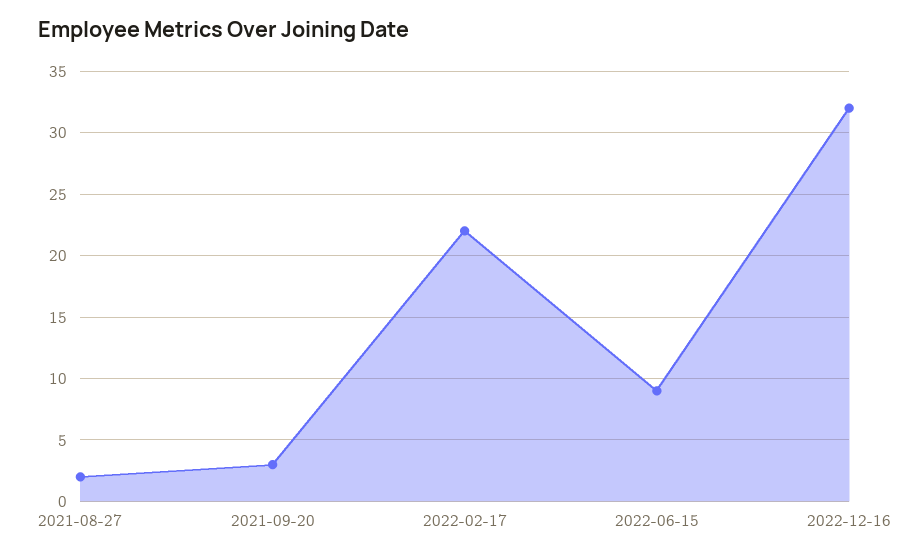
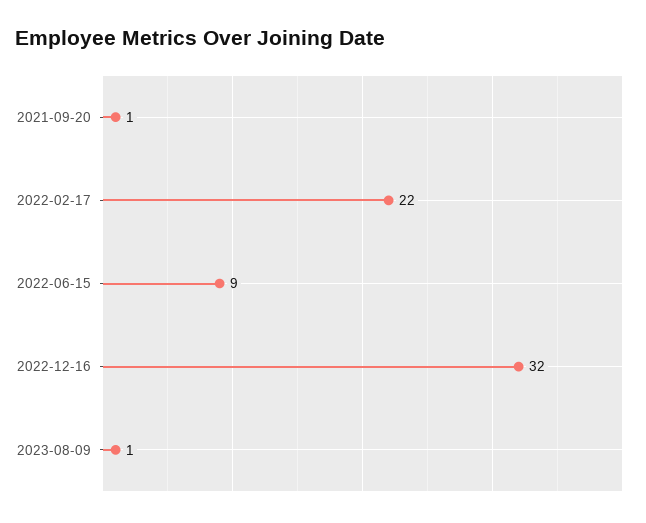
2021-08-27: 2 -> none
2021-09-20: 3 -> 1
2023-08-09: none -> 1

